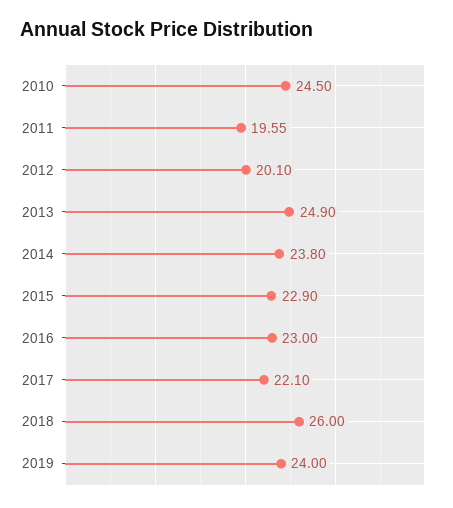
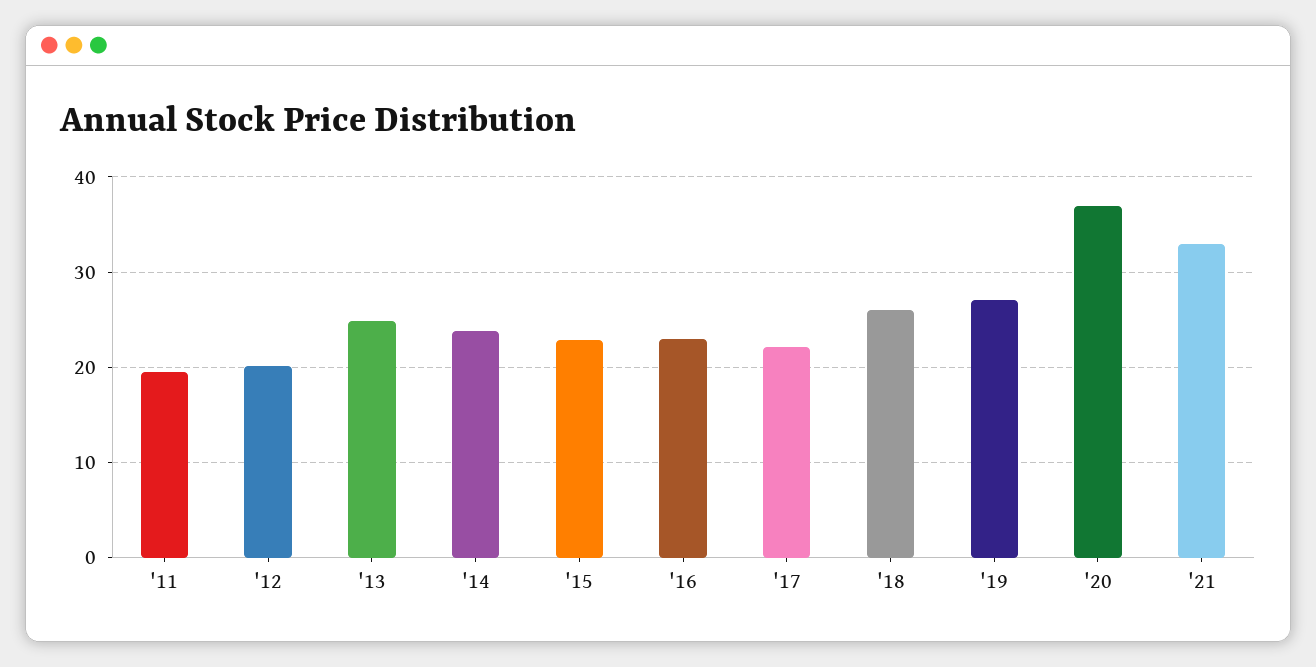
2010: 24.5 -> none
2019: 24 -> 27
'20: none -> 37
'21: none -> 33

